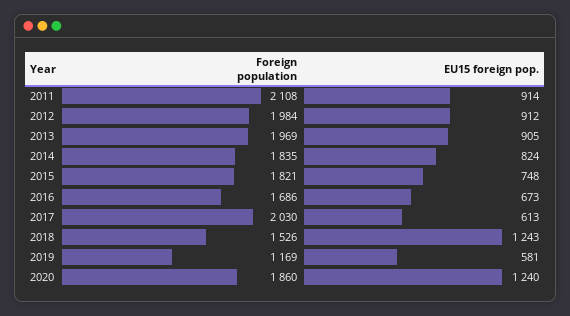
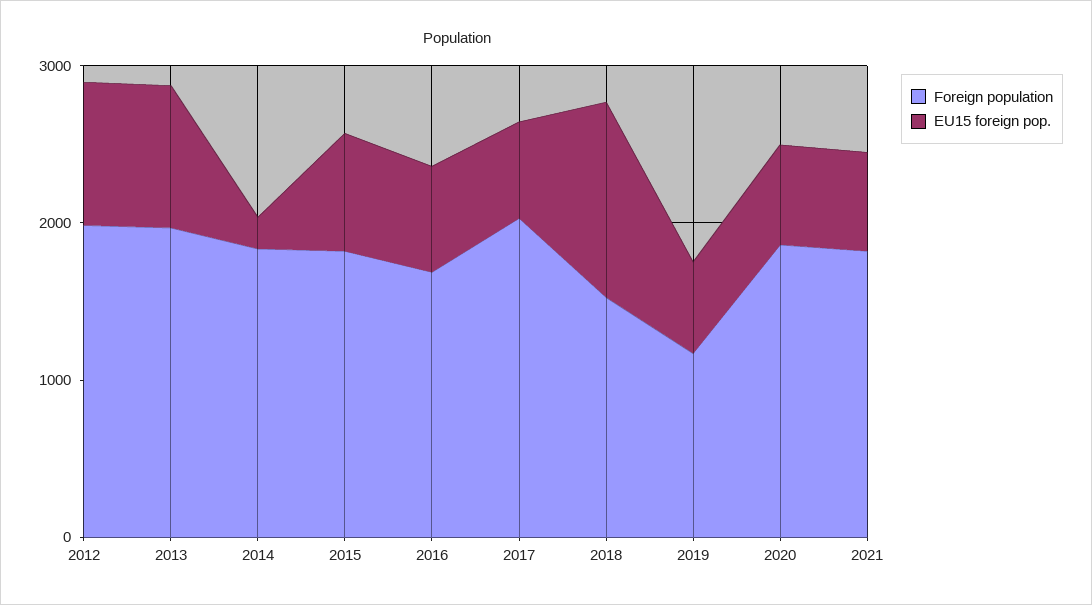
Foreign population, 2011: 2108 -> none
EU15 foreign pop., 2011: 914 -> none
EU15 foreign pop., 2014: 824 -> 200
EU15 foreign pop., 2020: 1240 -> 600
Foreign population, 2021: none -> 1800
EU15 foreign pop., 2021: none -> 600

